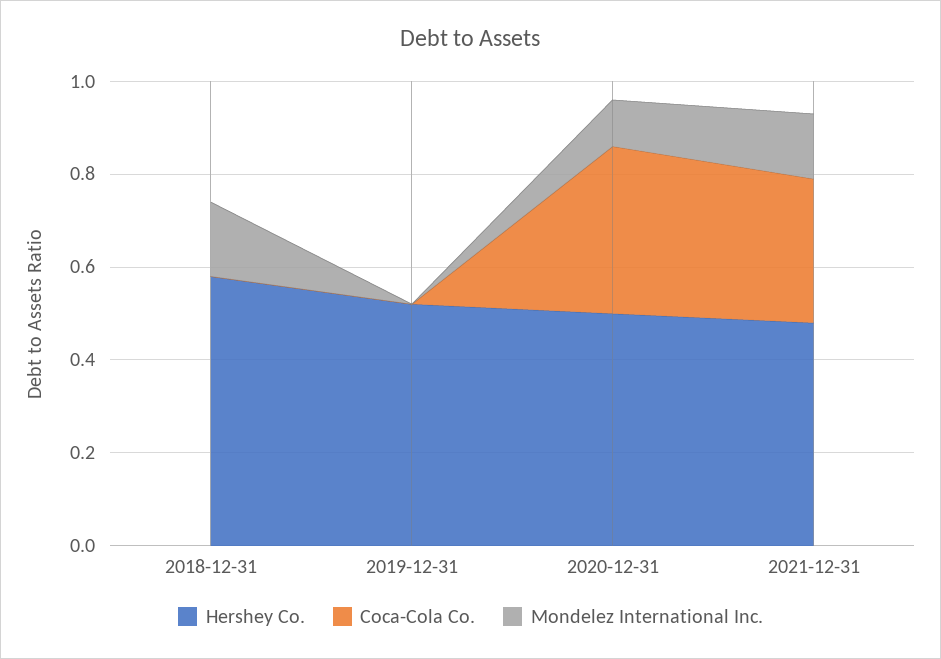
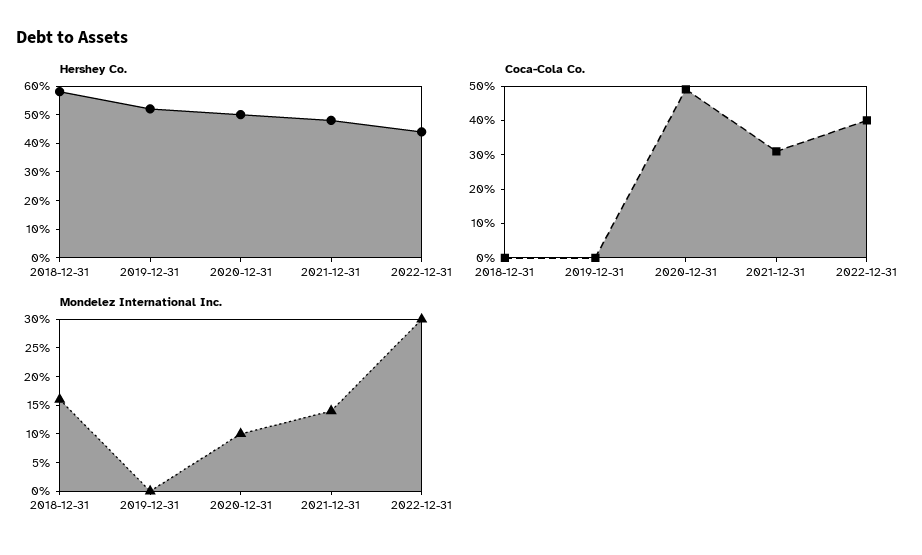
Coca-Cola Co., 2020-12-31: 0.35 -> 0.5
Hershey Co., 2022-12-31: none -> 0.45
Coca-Cola Co., 2022-12-31: none -> 0.4
Mondelez International Inc., 2022-12-31: none -> 0.3

